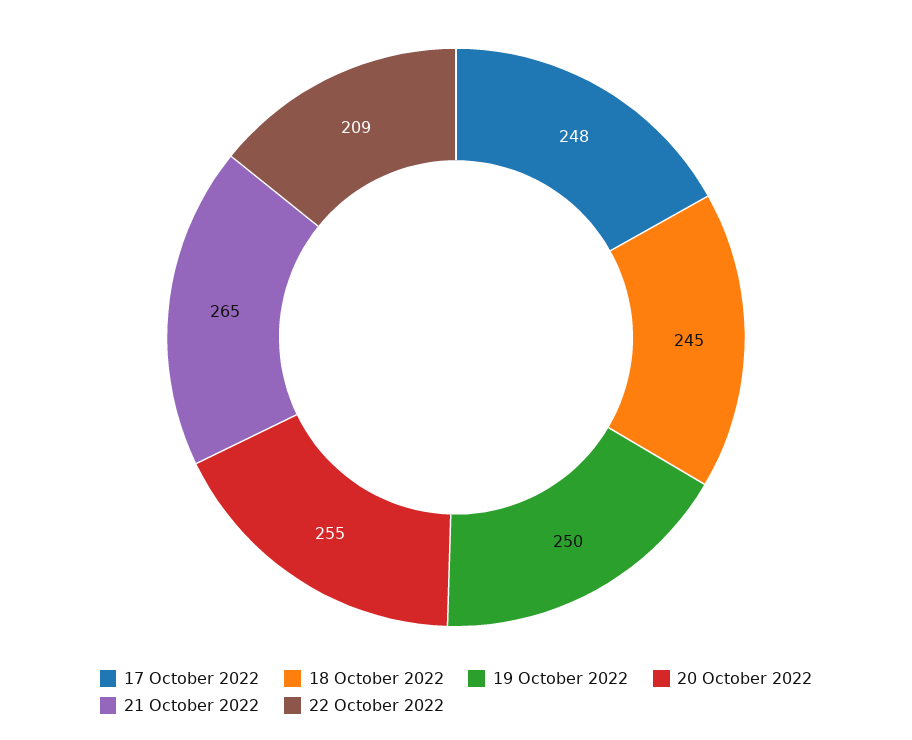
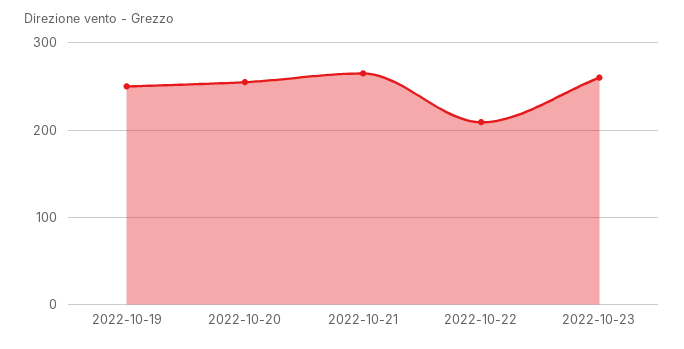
17 October 2022: 248 -> none
18 October 2022: 245 -> none
2022-10-23: none -> 260

